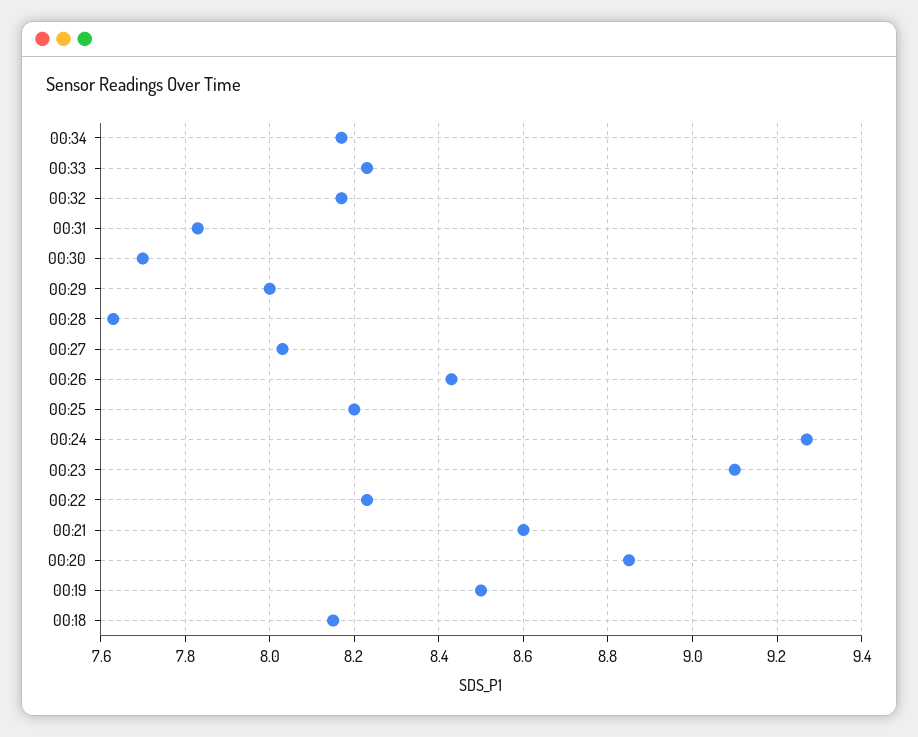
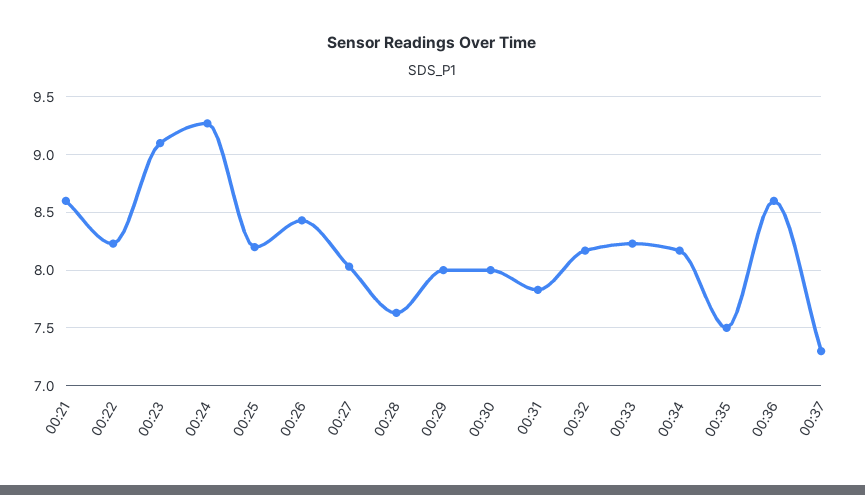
00:30: 7.7 -> 8
00:20: 8.85 -> none
00:19: 8.5 -> none
00:18: 8.15 -> none
00:35: none -> 7.5
00:36: none -> 8.6
00:37: none -> 7.3

